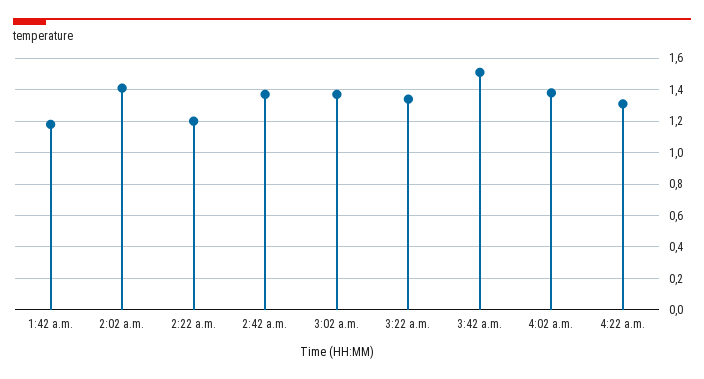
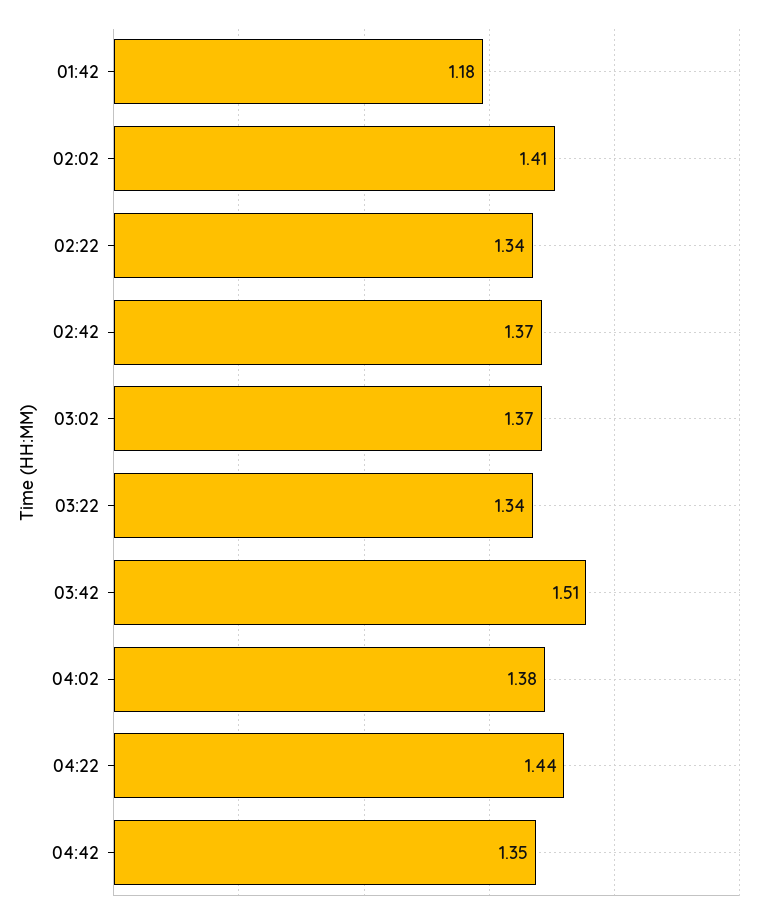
2:22 a.m.: 1.2 -> 1.34
4:22 a.m.: 1.3 -> 1.44
04:42: none -> 1.35

